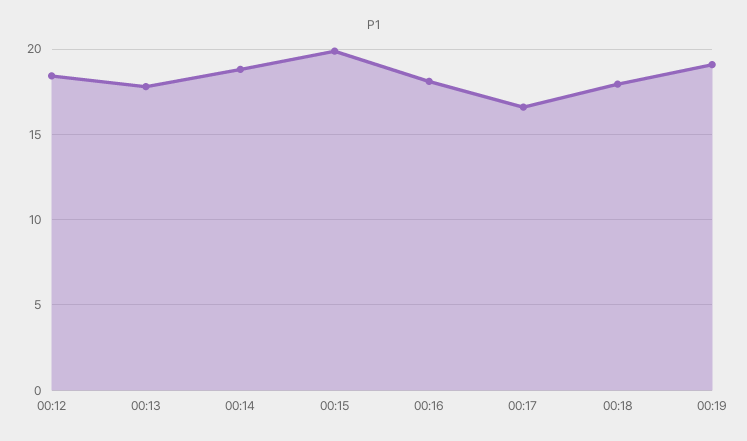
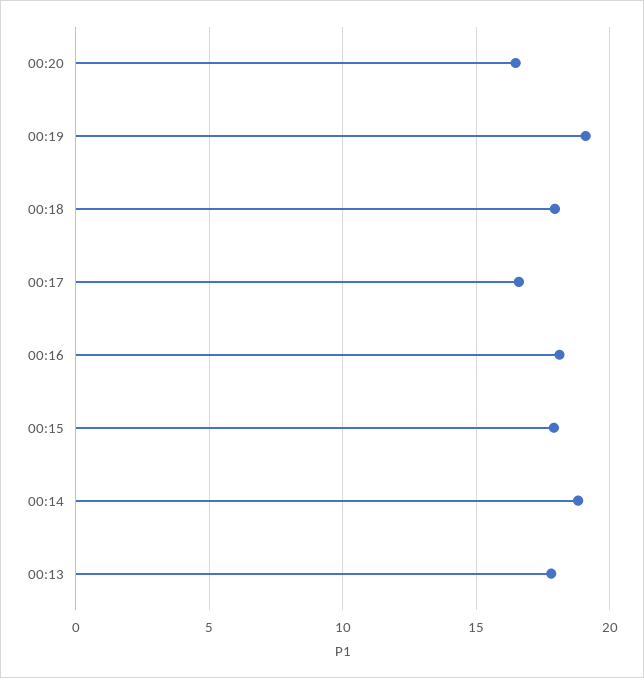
00:12: 18.5 -> none
00:15: 20 -> 18
00:20: none -> 16.5

